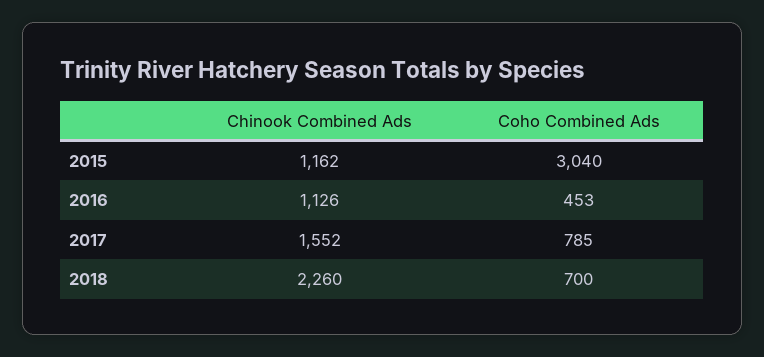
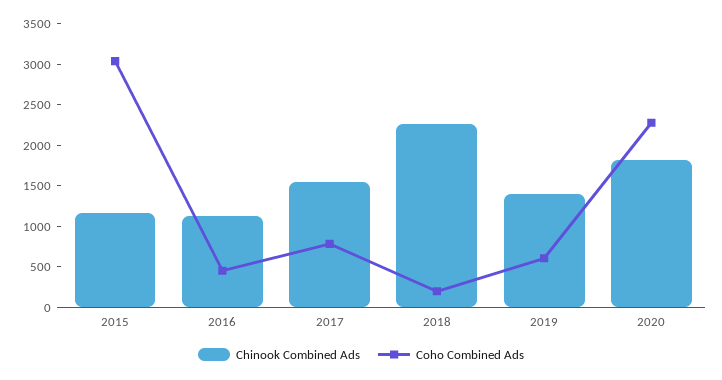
Coho Combined Ads, 2018: 700 -> 200
Chinook Combined Ads, 2019: none -> 1400
Coho Combined Ads, 2019: none -> 600
Chinook Combined Ads, 2020: none -> 1800
Coho Combined Ads, 2020: none -> 2300

